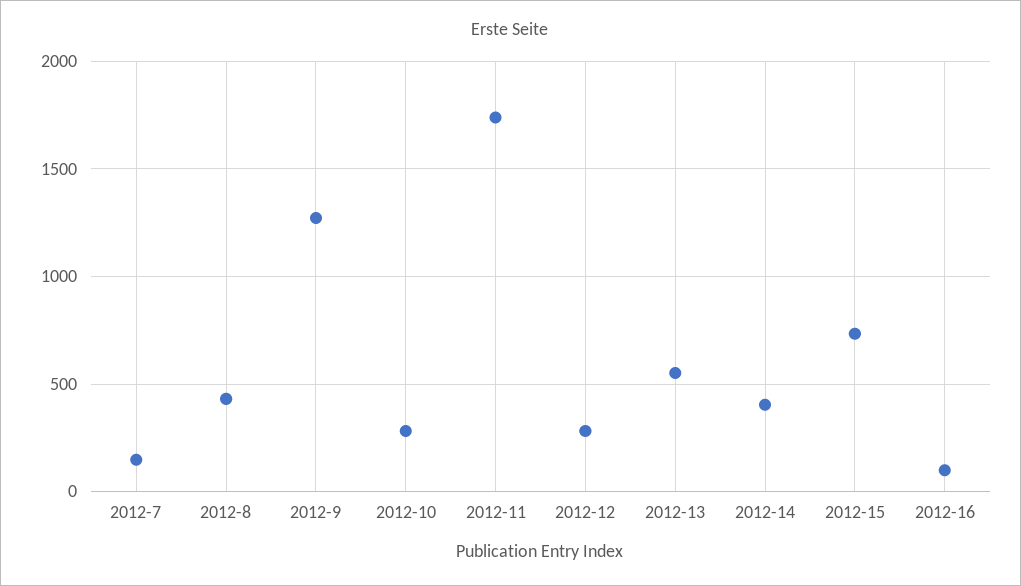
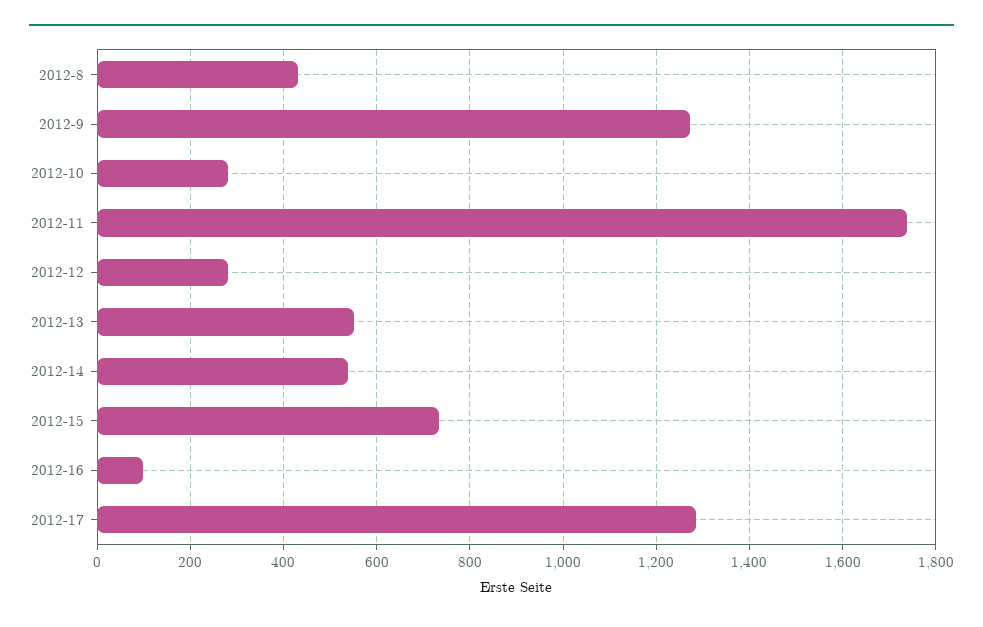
2012-7: 150 -> none
2012-14: 400 -> 540
2012-17: none -> 1280

